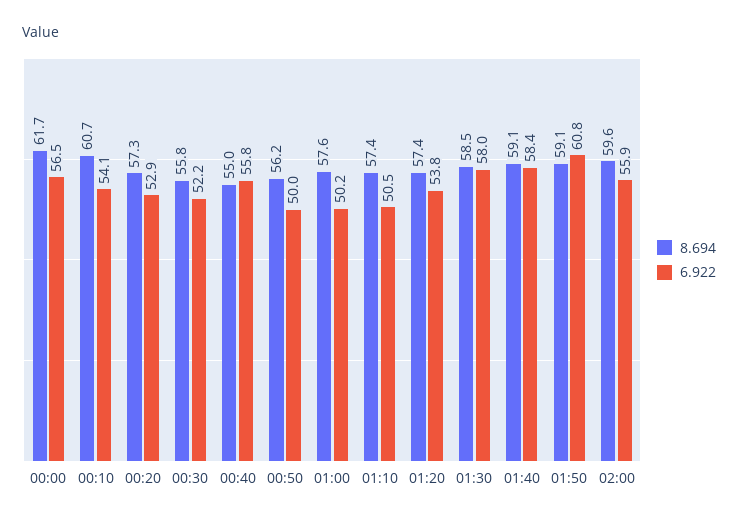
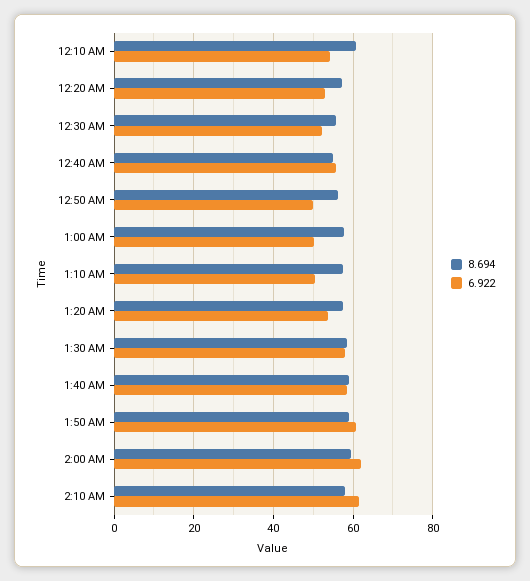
8.694, 00:00: 61.7 -> none
6.922, 00:00: 56.5 -> none
6.922, 02:00: 55.9 -> 62
8.694, 2:10 AM: none -> 58
6.922, 2:10 AM: none -> 62

